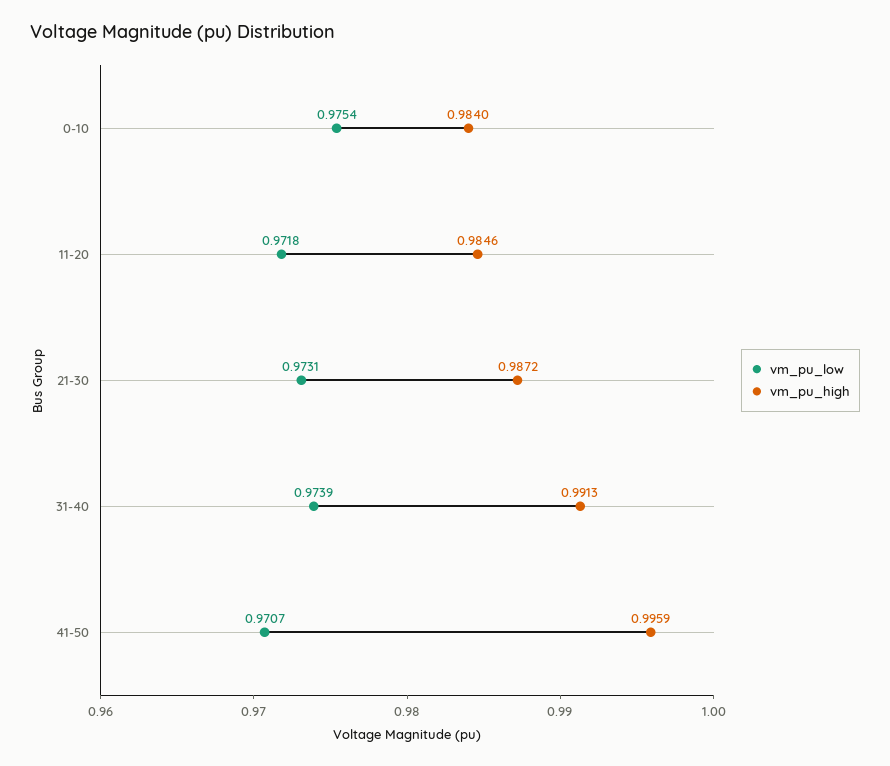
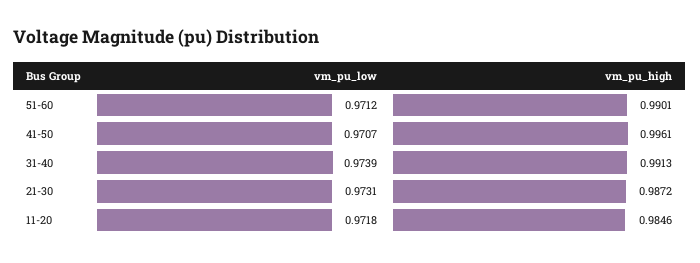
vm_pu_low, 0-10: 0.9754 -> none
vm_pu_high, 0-10: 0.984 -> none
vm_pu_high, 41-50: 0.9959 -> 0.9961
vm_pu_low, 51-60: none -> 0.9712
vm_pu_high, 51-60: none -> 0.9901

